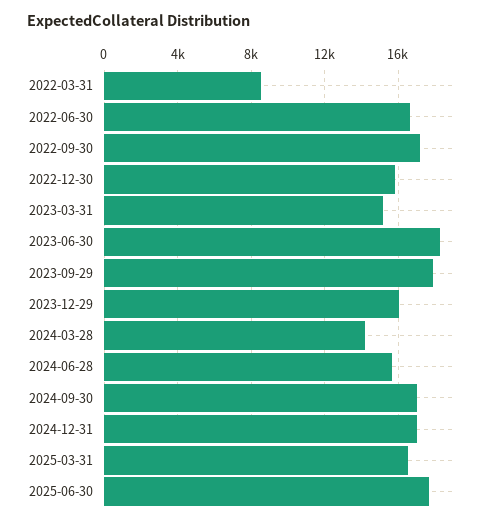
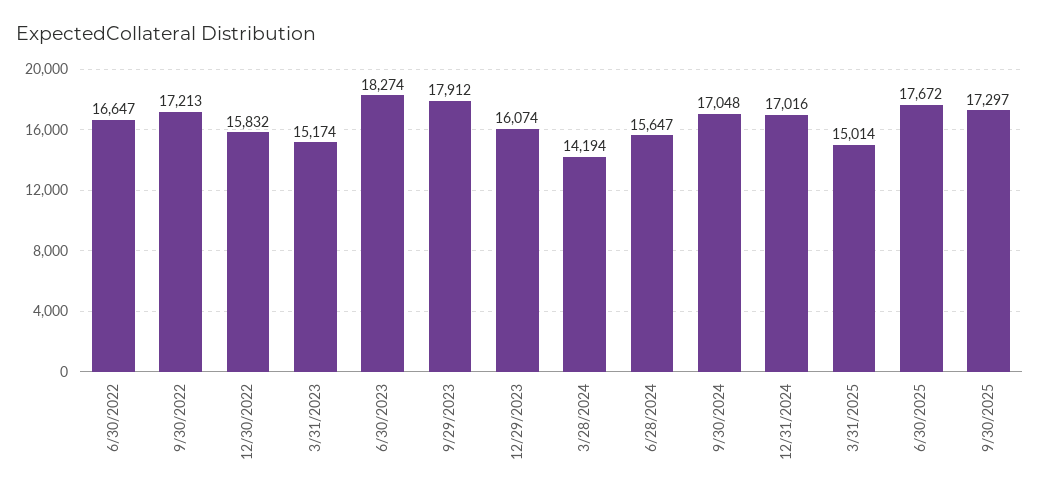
2022-03-31: 8500 -> none
2025-03-31: 16500 -> 15014
9/30/2025: none -> 17297

